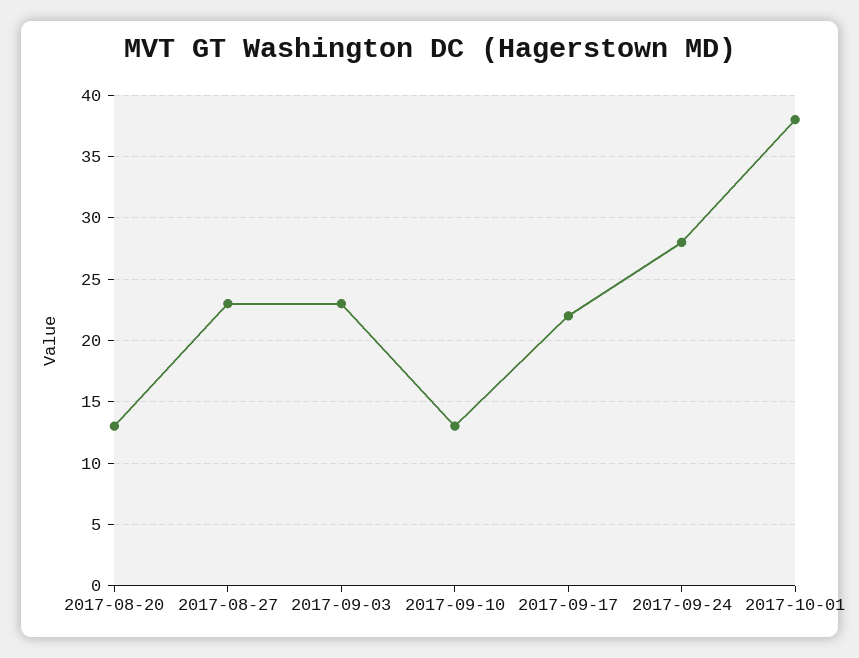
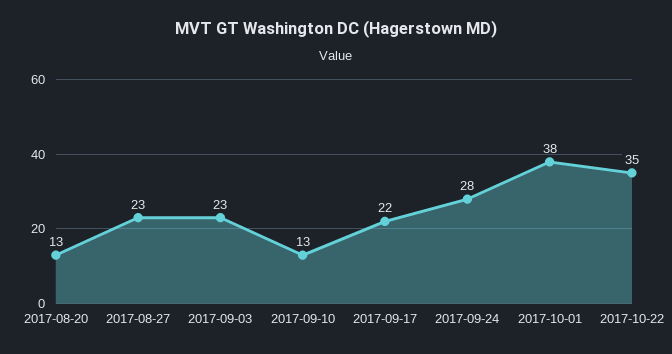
2017-10-22: none -> 35

